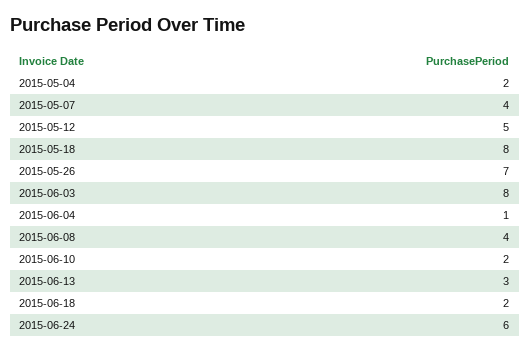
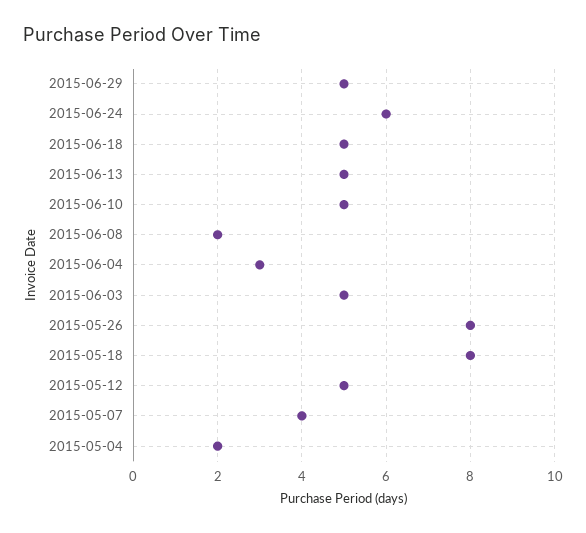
2015-05-26: 7 -> 8
2015-06-03: 8 -> 5
2015-06-04: 1 -> 3
2015-06-08: 4 -> 2
2015-06-10: 2 -> 5
2015-06-13: 3 -> 5
2015-06-18: 2 -> 5
2015-06-29: none -> 5

